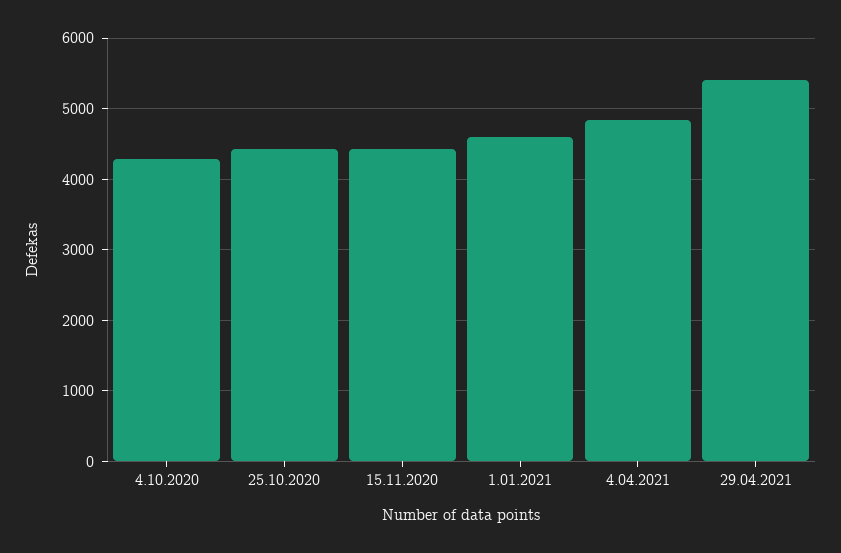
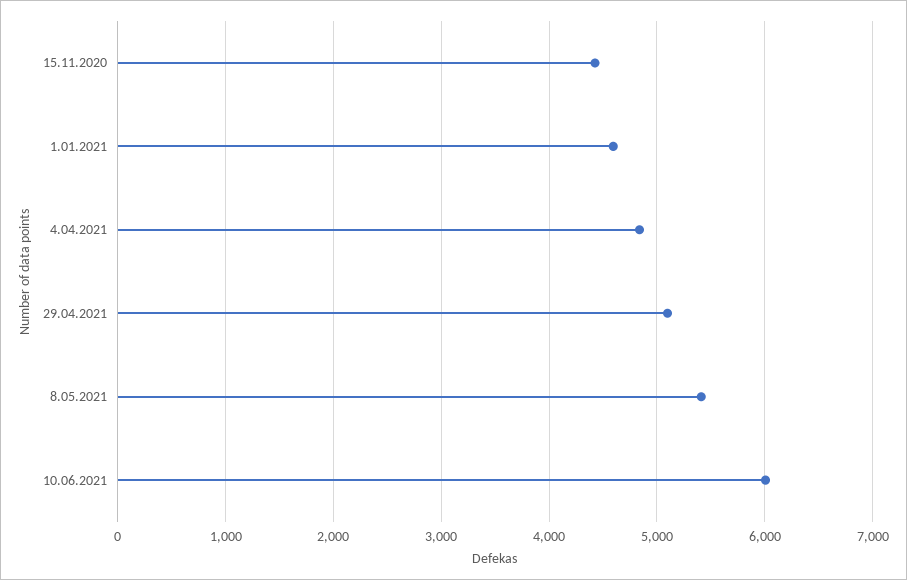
4.10.2020: 4300 -> none
25.10.2020: 4400 -> none
29.04.2021: 5400 -> 5100
8.05.2021: none -> 5400
10.06.2021: none -> 6000

